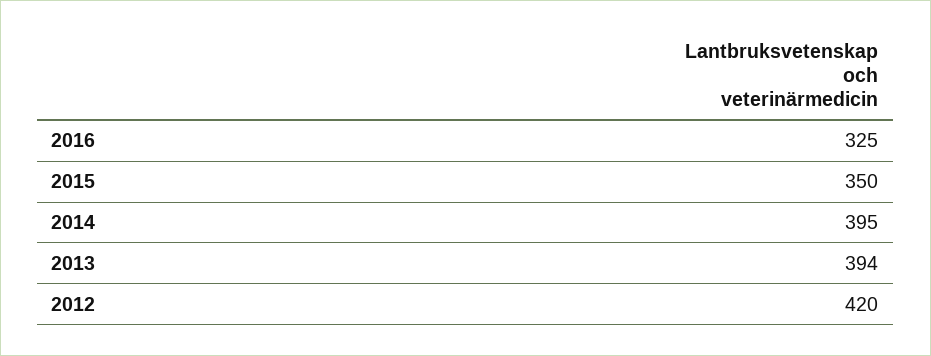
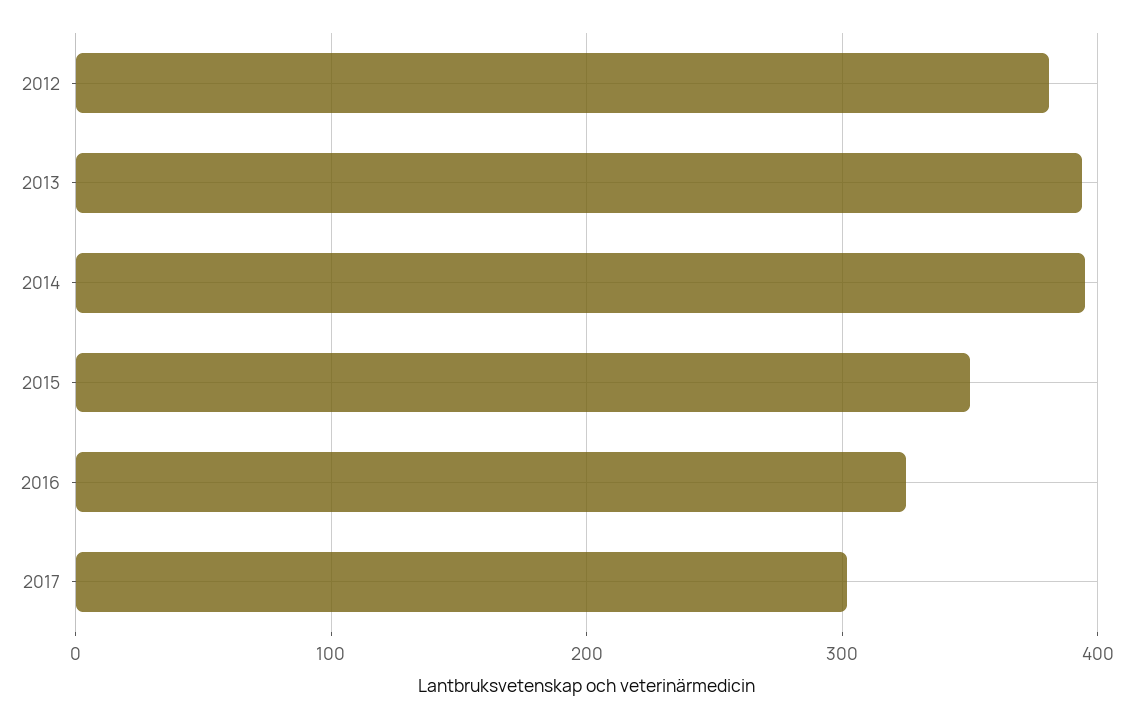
2012: 420 -> 380
2017: none -> 300

